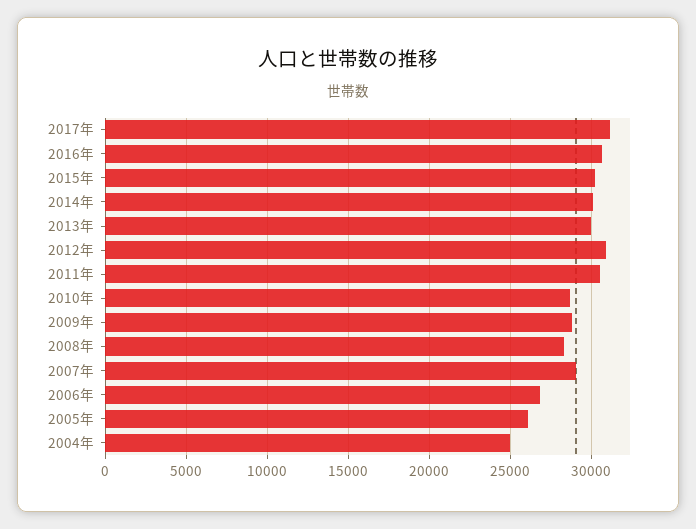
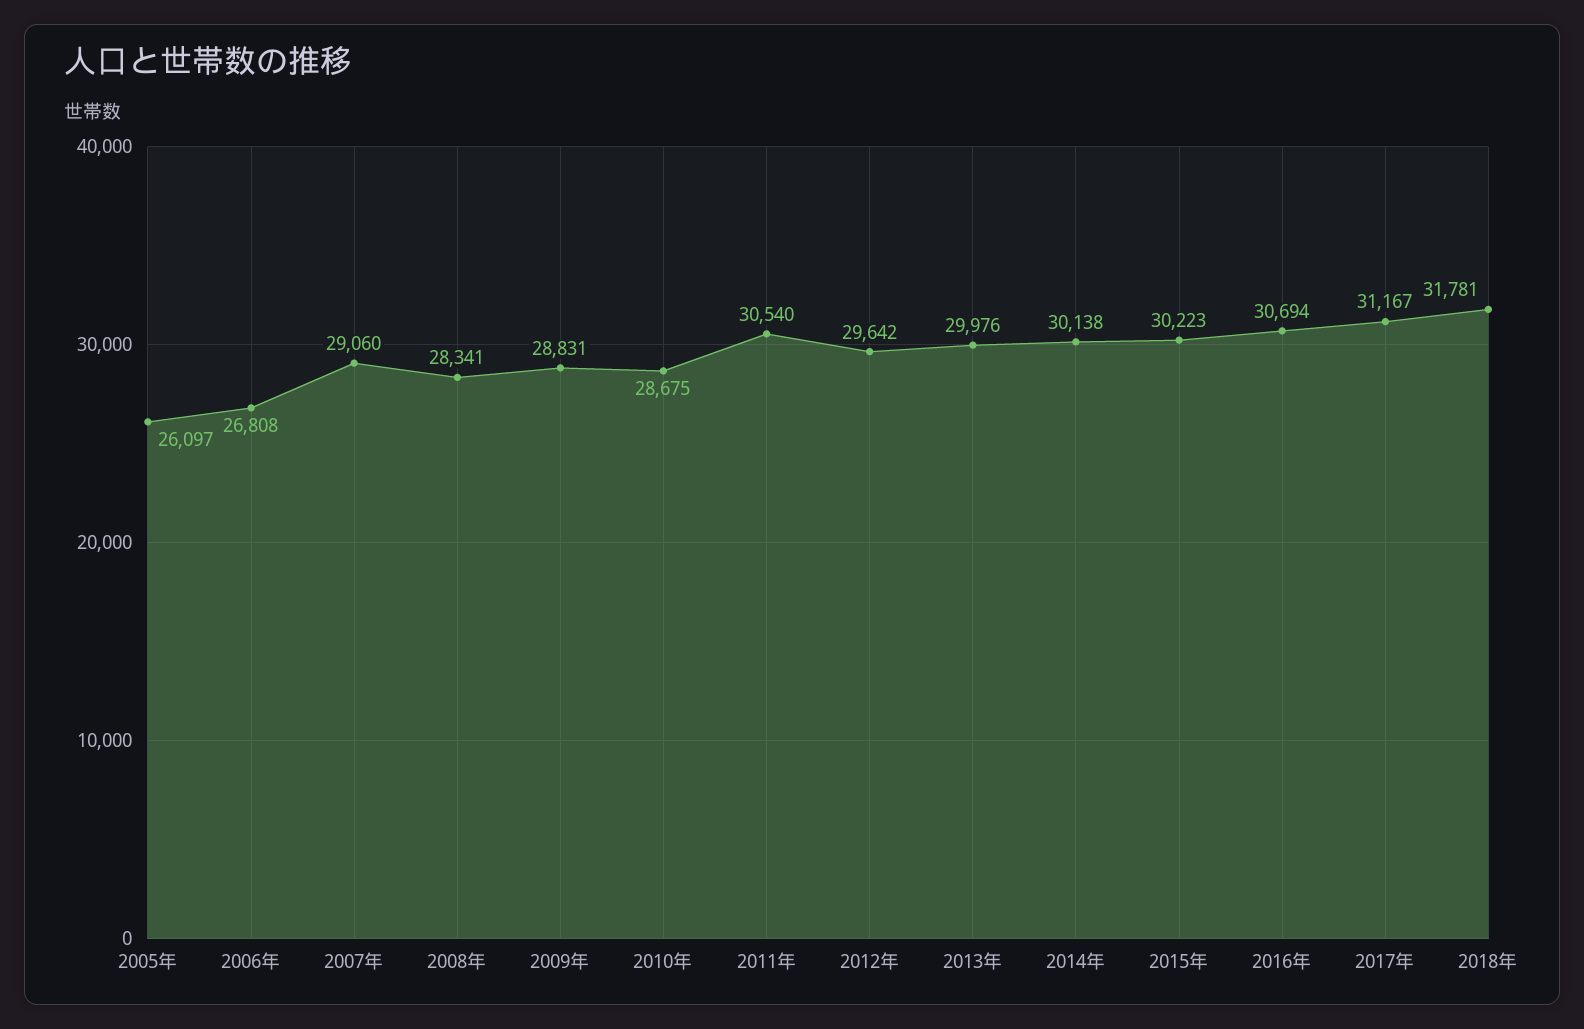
2012年: 31000 -> 29642
2004年: 25000 -> none
2018年: none -> 31781

